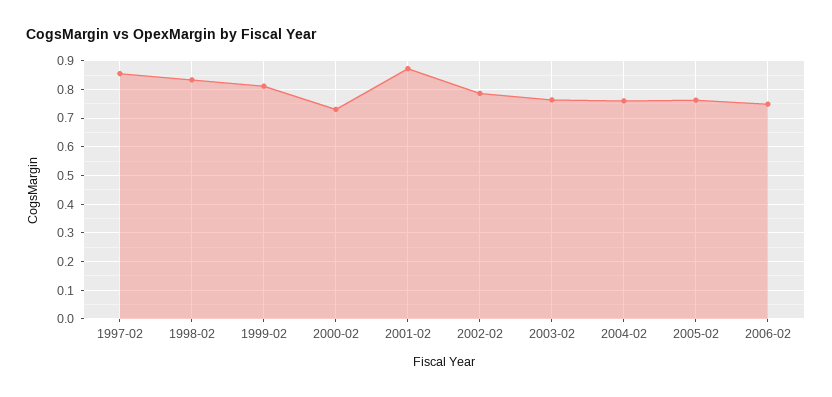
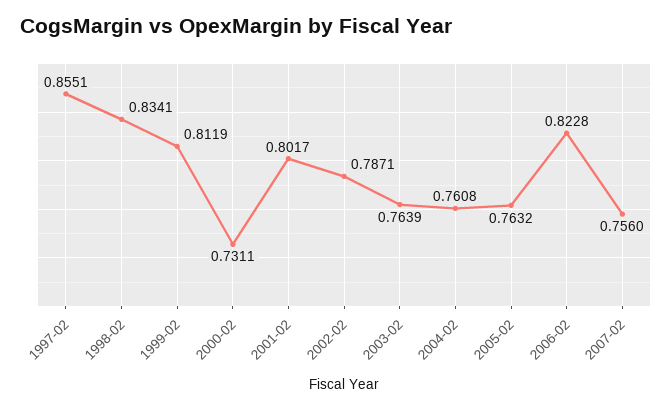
2001-02: 0.875 -> 0.8017
2006-02: 0.75 -> 0.8228
2007-02: none -> 0.756

